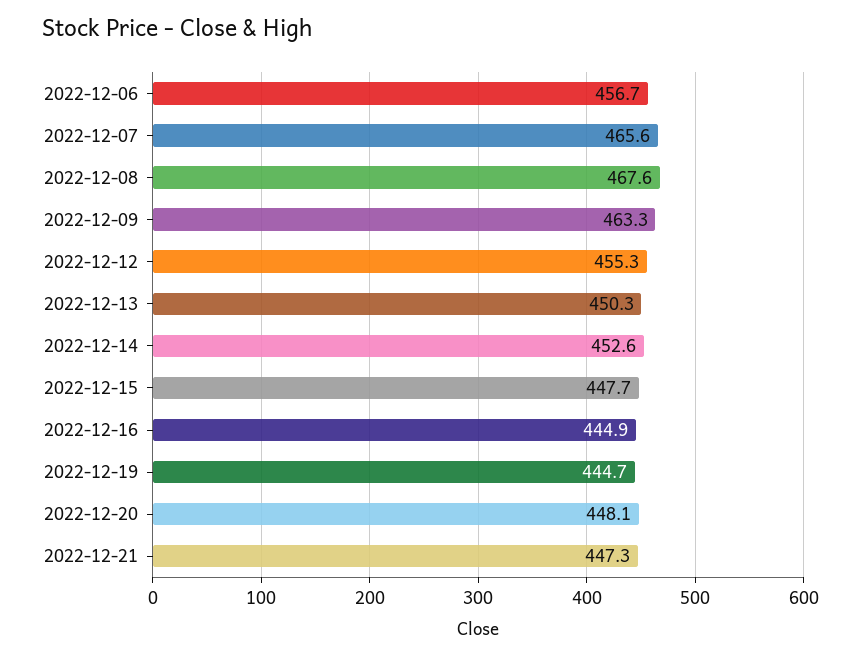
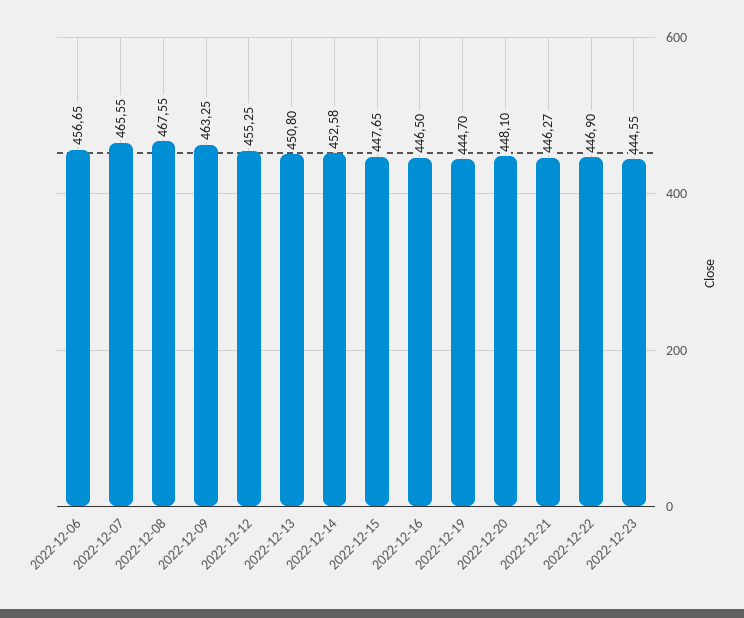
2022-12-13: 450.3 -> 450.8
2022-12-16: 444.9 -> 446.5
2022-12-21: 447.3 -> 446.27
2022-12-22: none -> 446.9
2022-12-23: none -> 444.55

